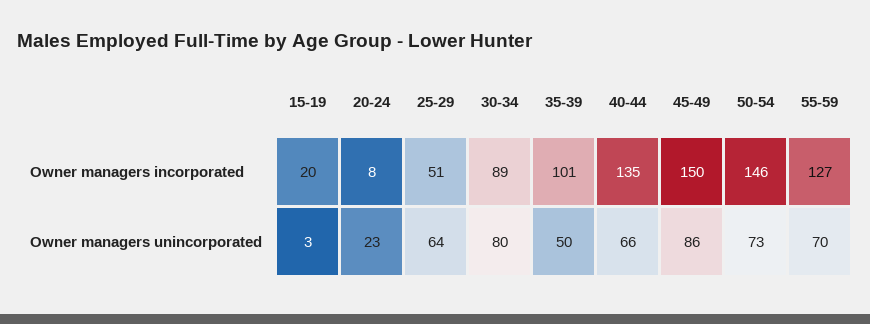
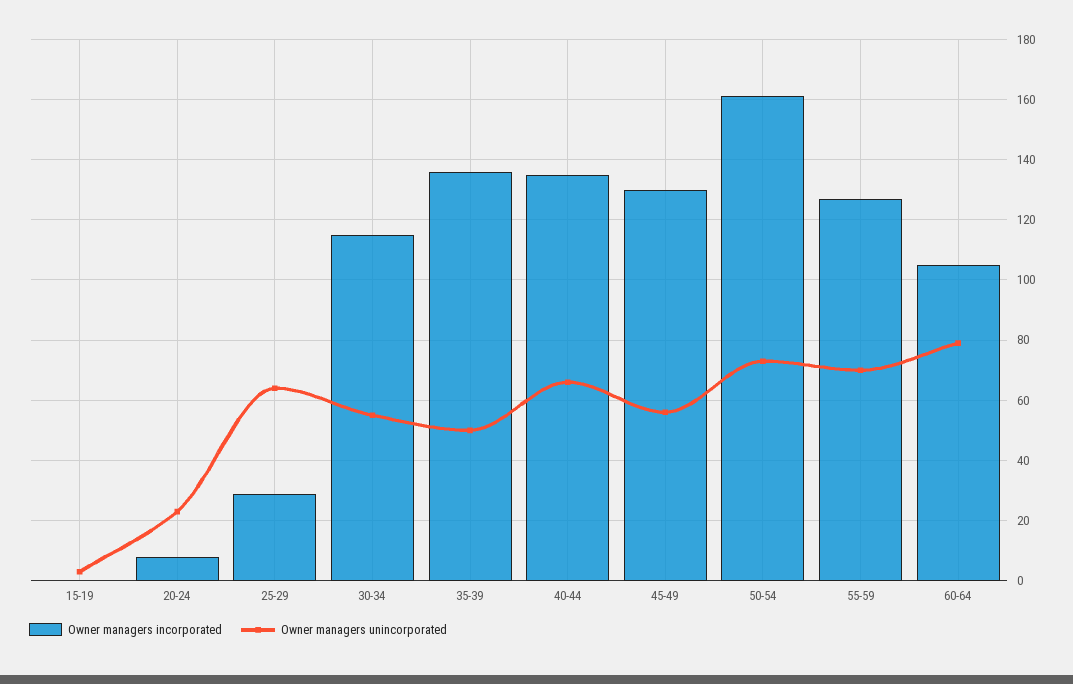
Owner managers incorporated, 15-19: 20 -> 0
Owner managers incorporated, 25-29: 51 -> 30
Owner managers incorporated, 30-34: 89 -> 115
Owner managers incorporated, 35-39: 101 -> 135
Owner managers incorporated, 45-49: 150 -> 130
Owner managers incorporated, 50-54: 146 -> 160
Owner managers unincorporated, 30-34: 80 -> 55
Owner managers unincorporated, 45-49: 86 -> 55
Owner managers incorporated, 60-64: none -> 105
Owner managers unincorporated, 60-64: none -> 80

